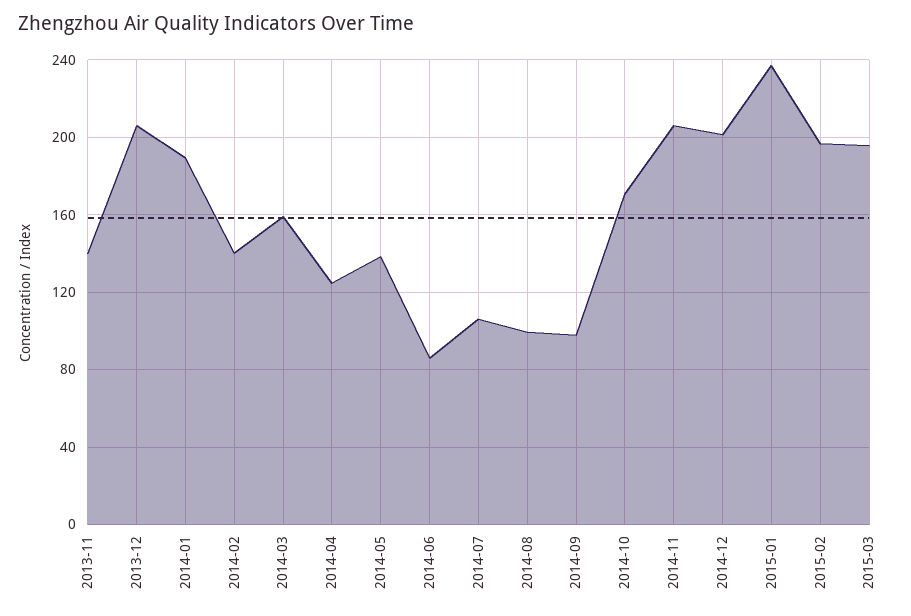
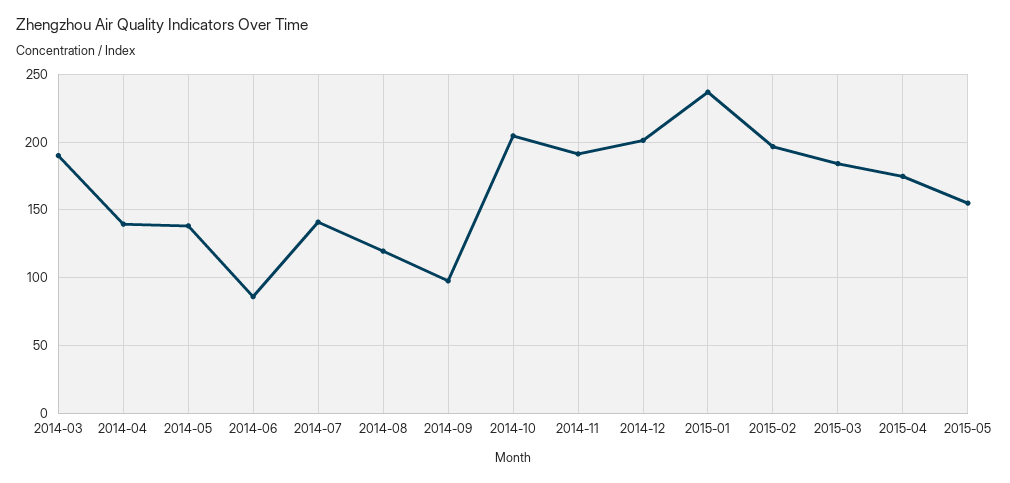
2013-11: 140 -> none
2013-12: 205 -> none
2014-01: 190 -> none
2014-02: 140 -> none
2014-03: 160 -> 190
2014-04: 125 -> 140
2014-07: 105 -> 140
2014-08: 100 -> 120
2014-10: 170 -> 205
2014-11: 205 -> 190
2015-03: 195 -> 185
2015-04: none -> 175
2015-05: none -> 155

